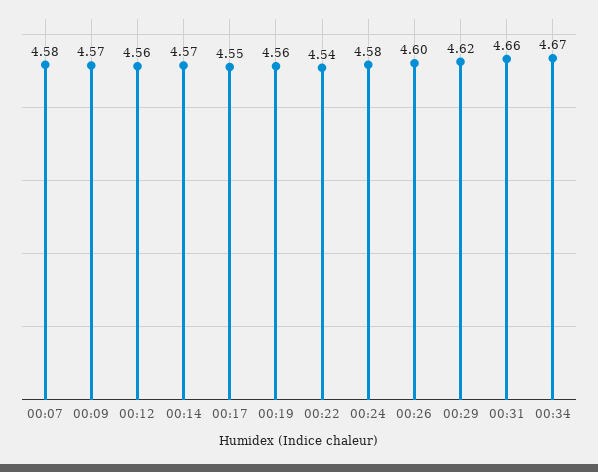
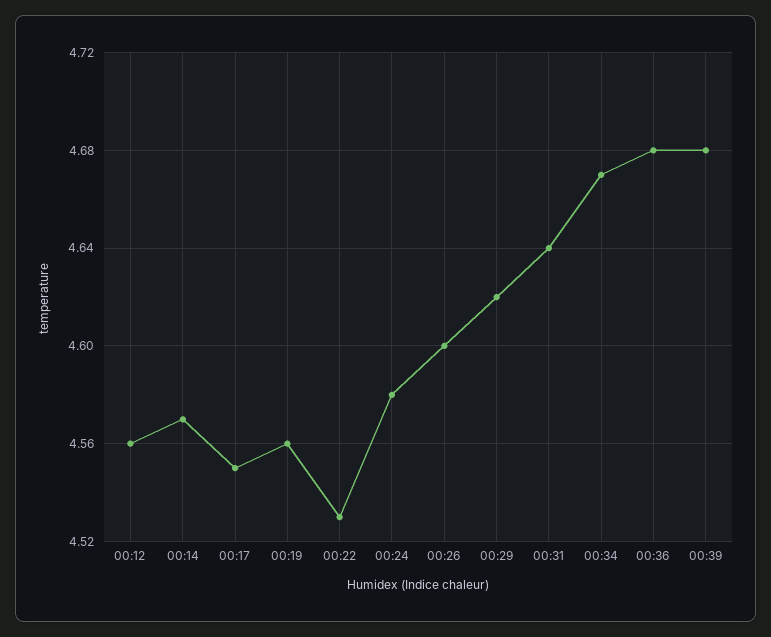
00:07: 4.58 -> none
00:09: 4.57 -> none
00:22: 4.54 -> 4.53
00:31: 4.66 -> 4.64
00:36: none -> 4.68
00:39: none -> 4.68

